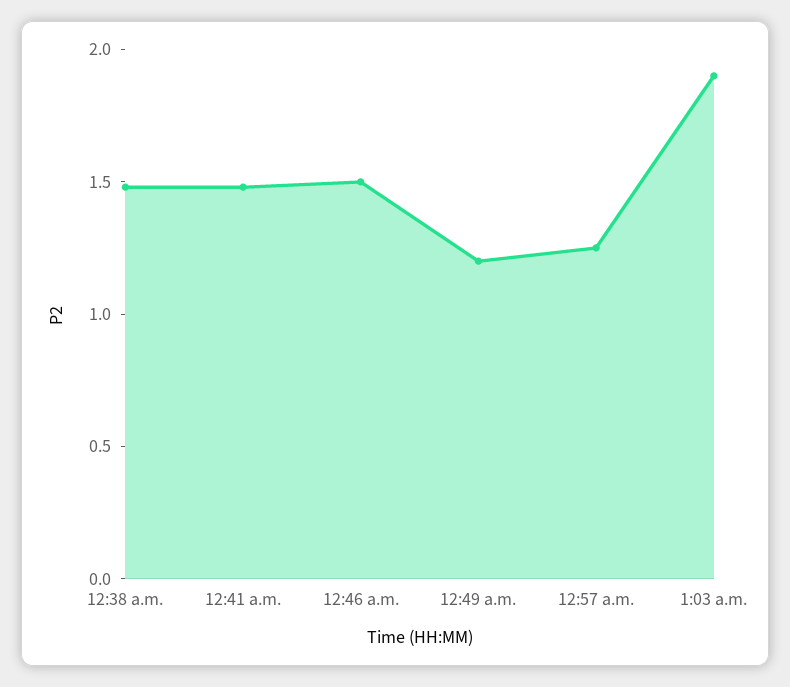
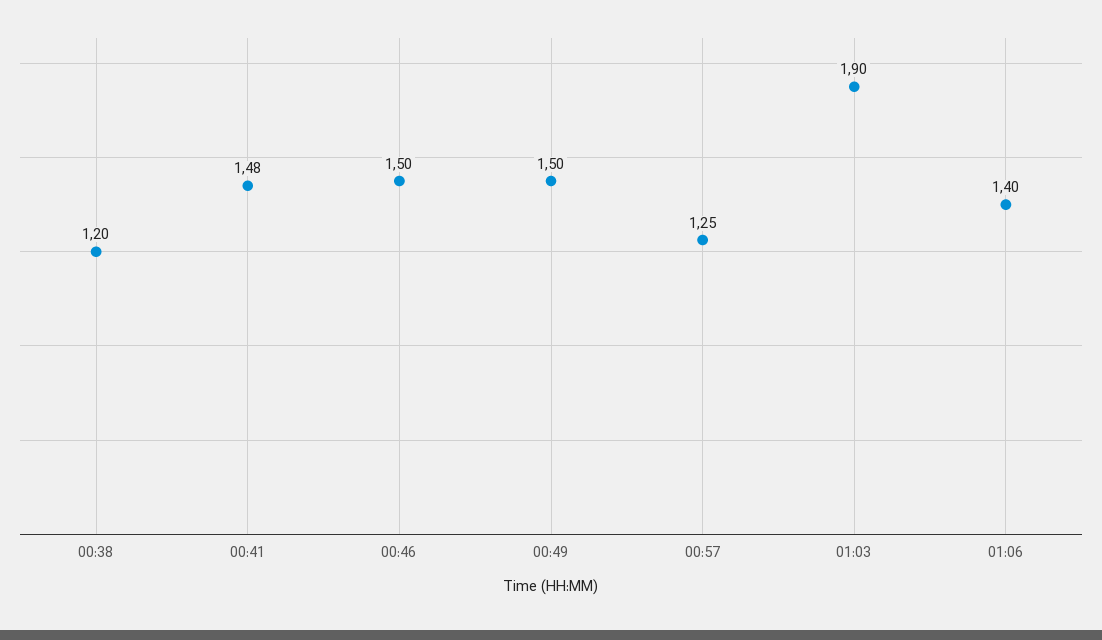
12:38 a.m.: 1.5 -> 1.2
12:49 a.m.: 1.2 -> 1.5
01:06: none -> 1.4

